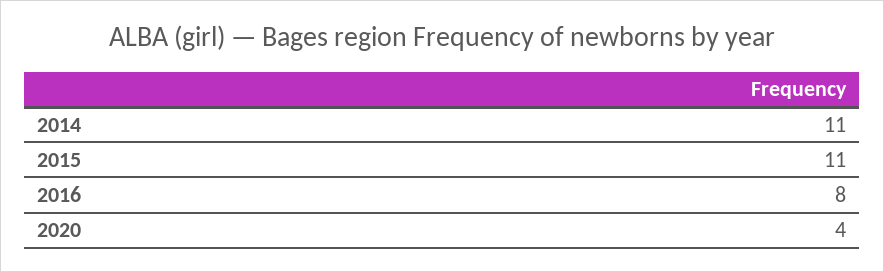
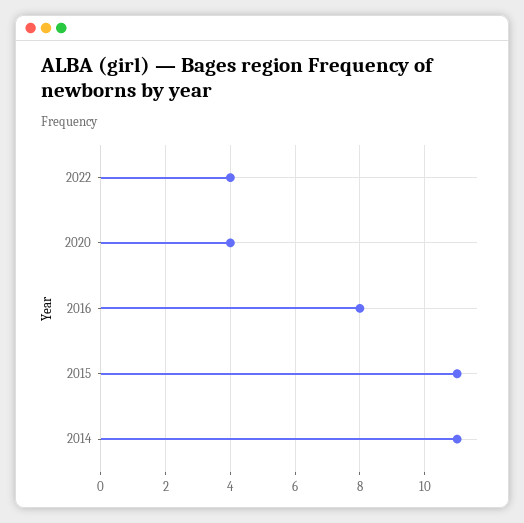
2022: none -> 4

